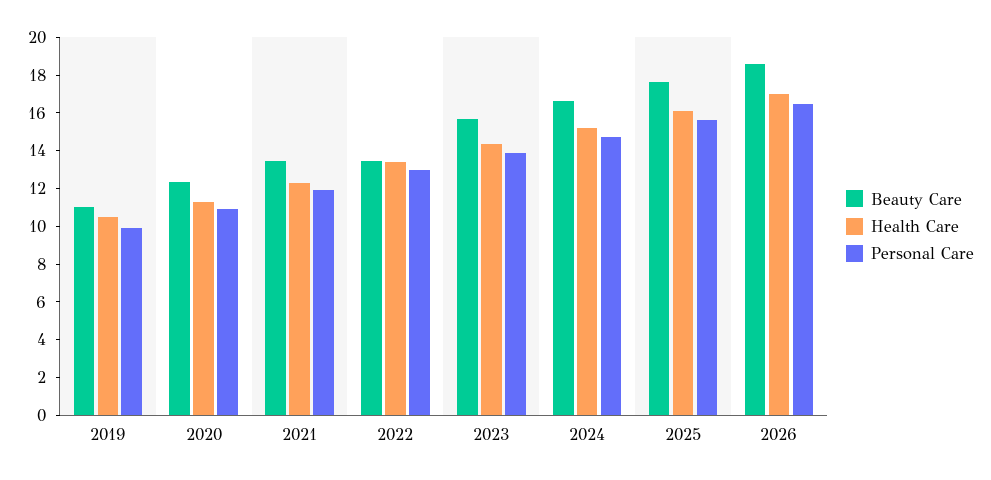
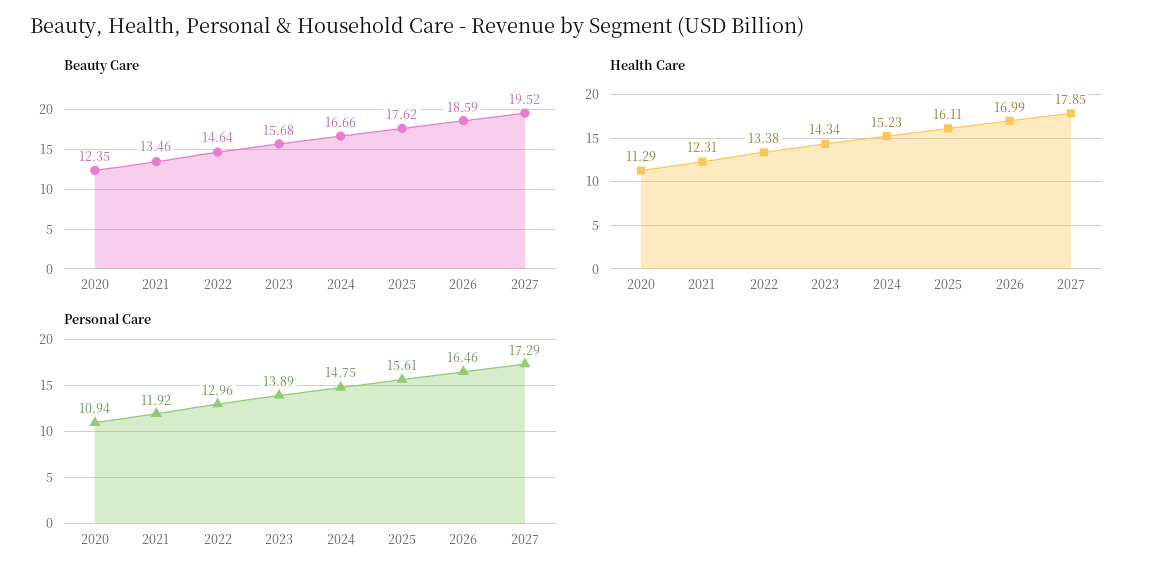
Beauty Care, 2019: 11 -> none
Health Care, 2019: 10.5 -> none
Personal Care, 2019: 10 -> none
Beauty Care, 2022: 13.5 -> 14.64
Beauty Care, 2027: none -> 19.52
Health Care, 2027: none -> 17.85
Personal Care, 2027: none -> 17.29

